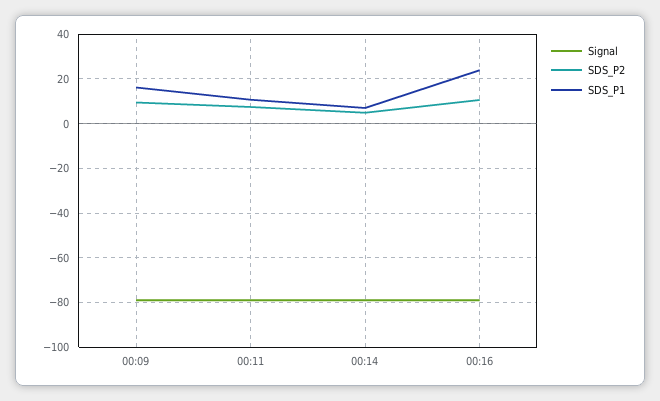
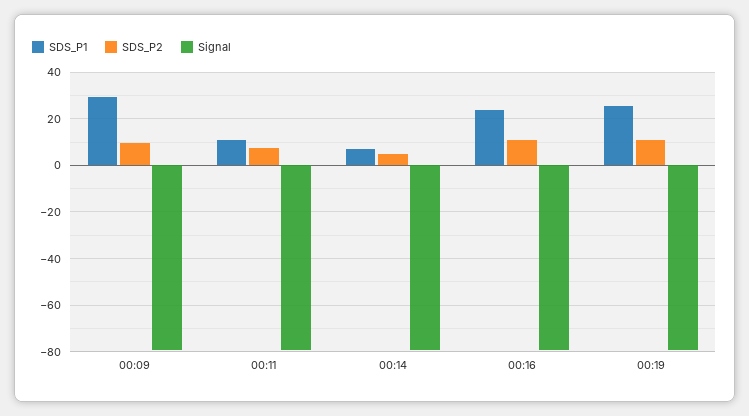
SDS_P1, 00:09: 15 -> 30
SDS_P1, 00:19: none -> 25
SDS_P2, 00:19: none -> 10
Signal, 00:19: none -> -80

